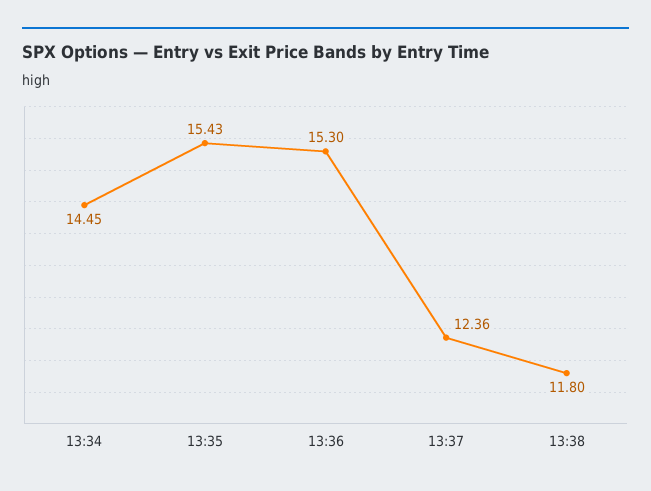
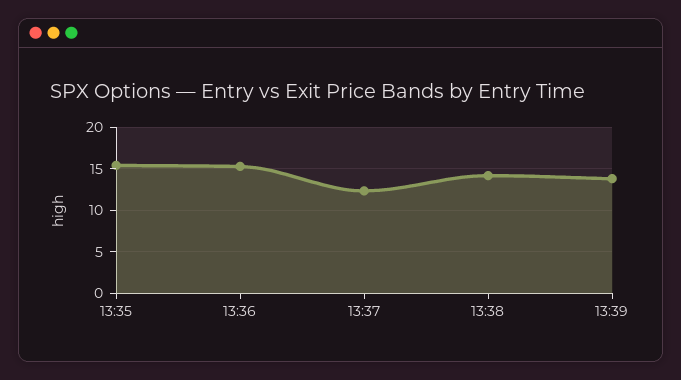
13:34: 14.45 -> none
13:38: 11.8 -> 14
13:39: none -> 14

